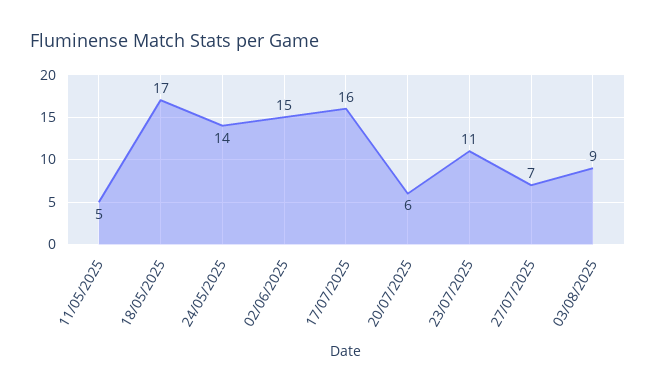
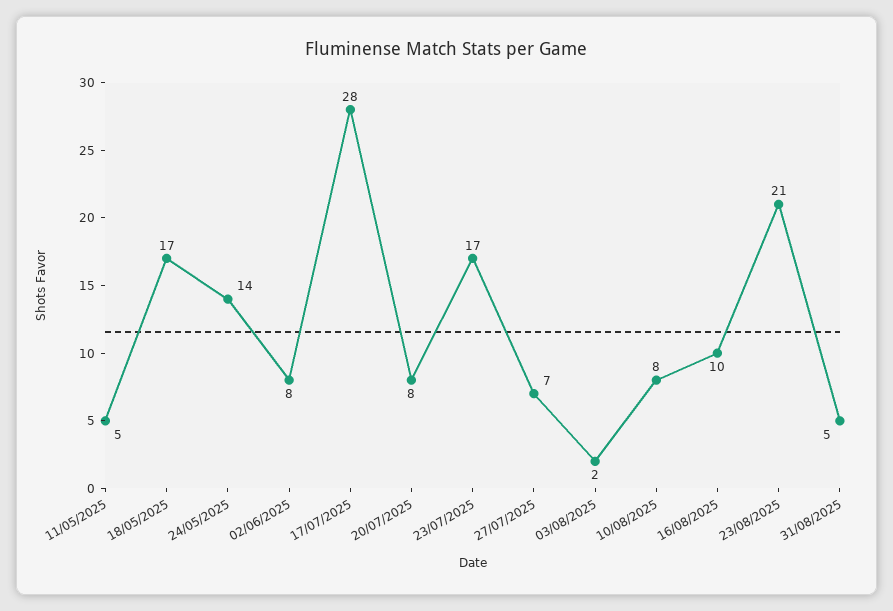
02/06/2025: 15 -> 8
17/07/2025: 16 -> 28
20/07/2025: 6 -> 8
23/07/2025: 11 -> 17
03/08/2025: 9 -> 2
10/08/2025: none -> 8
16/08/2025: none -> 10
23/08/2025: none -> 21
31/08/2025: none -> 5

